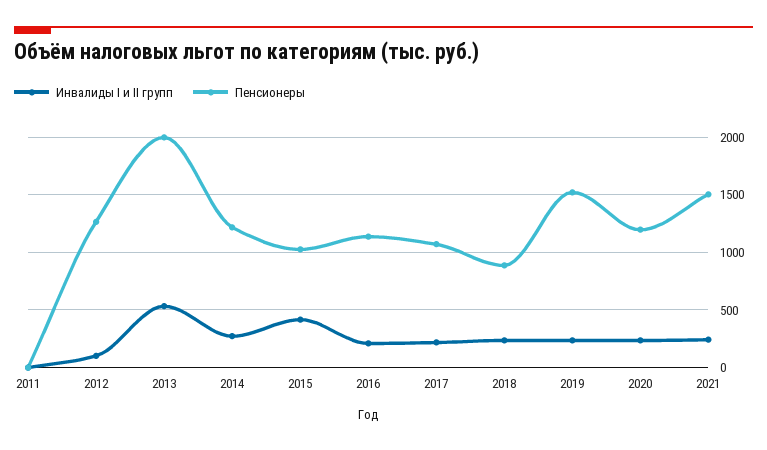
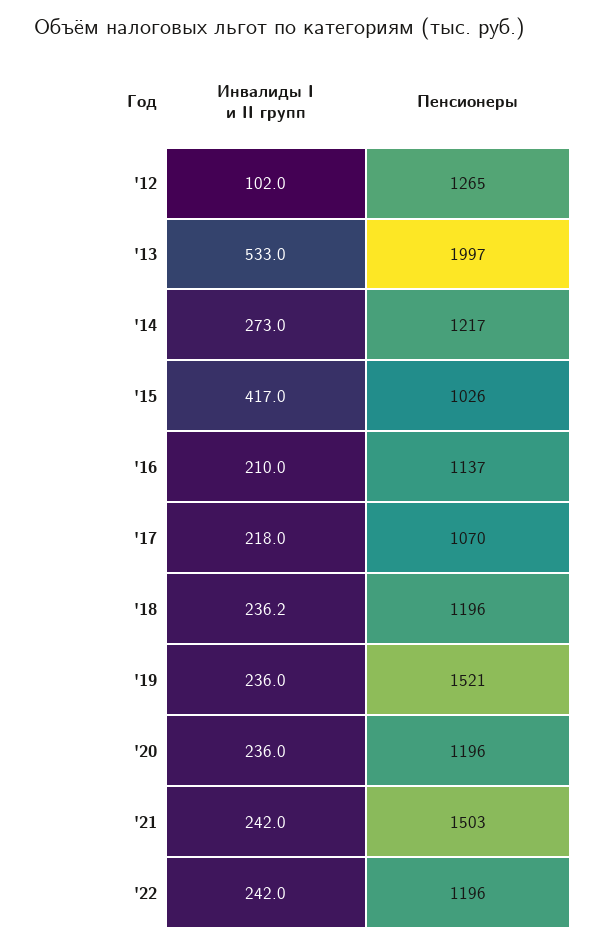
Инвалиды I и II групп, 2011: 0 -> none
Пенсионеры, 2011: 0 -> none
Пенсионеры, 2018: 900 -> 1196
Инвалиды I и II групп, '22: none -> 242
Пенсионеры, '22: none -> 1196

